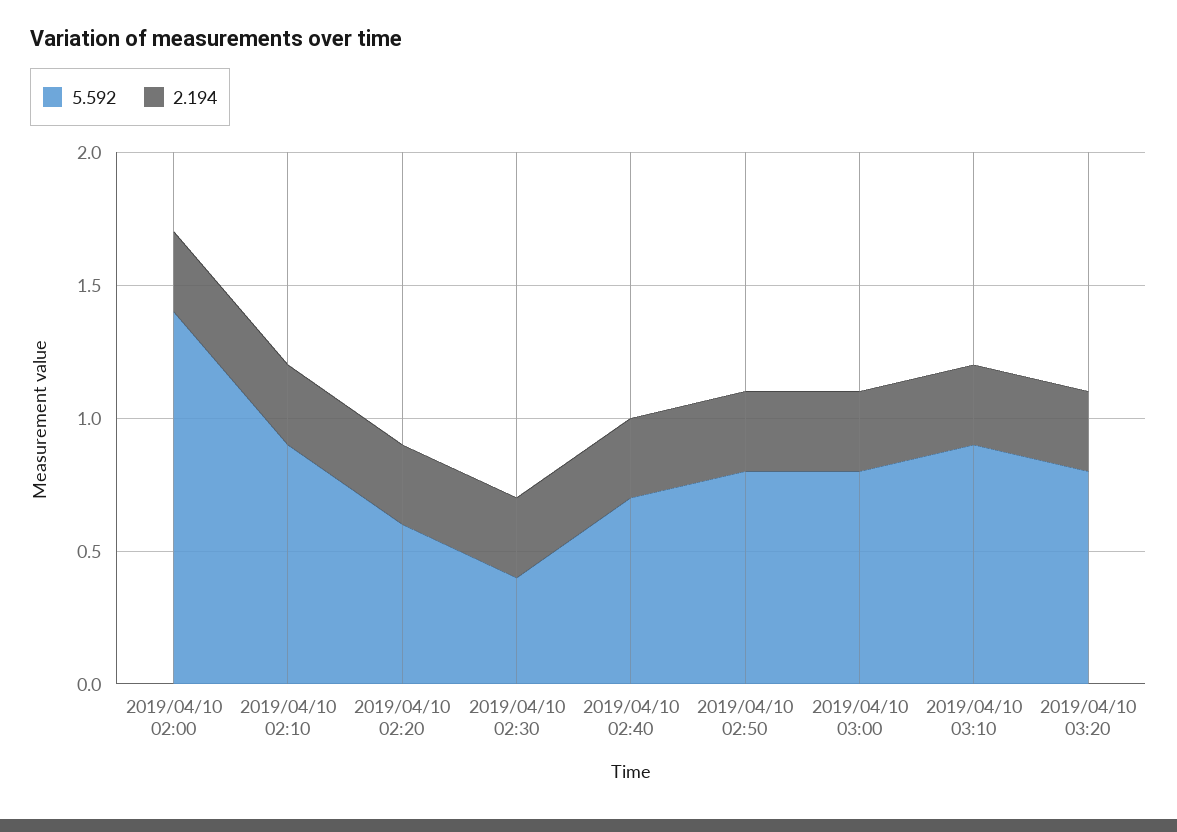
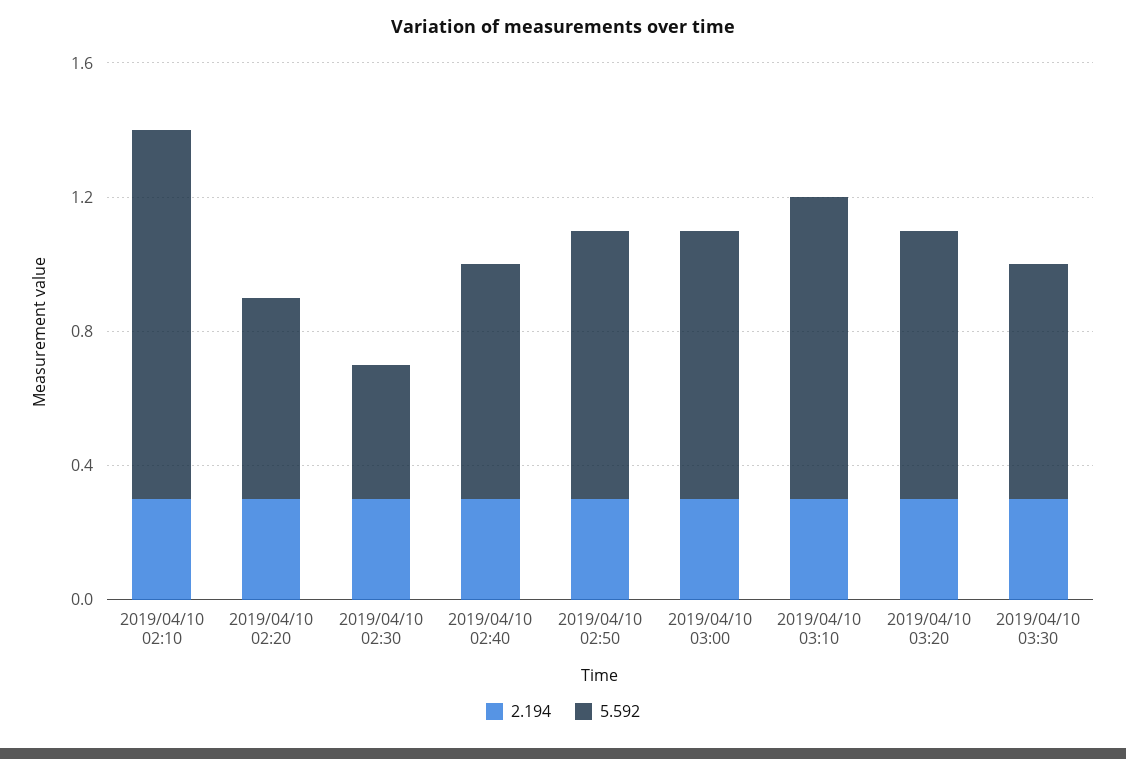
5.592, 2019/04/10 02:00: 1.4 -> none
2.194, 2019/04/10 02:00: 0.3 -> none
5.592, 2019/04/10 02:10: 0.9 -> 1.1
2.194, 2019/04/10 03:30: none -> 0.3
5.592, 2019/04/10 03:30: none -> 0.7

